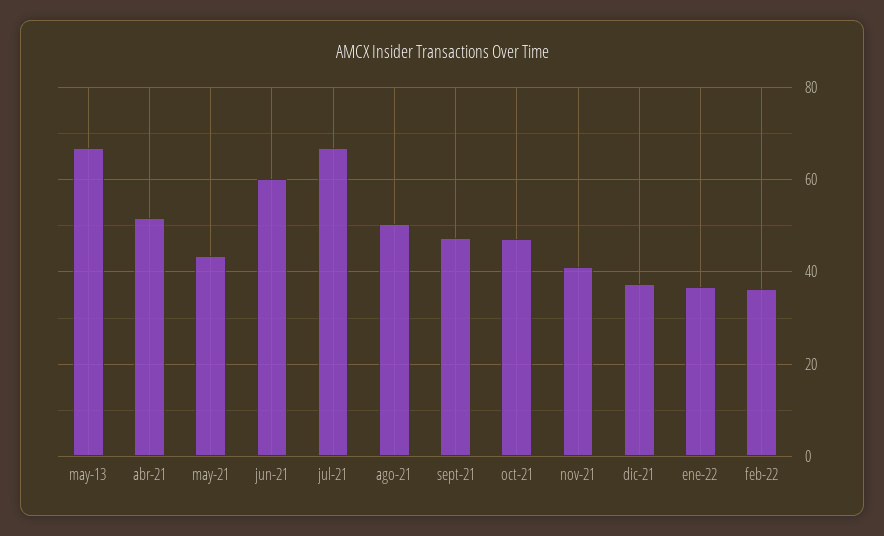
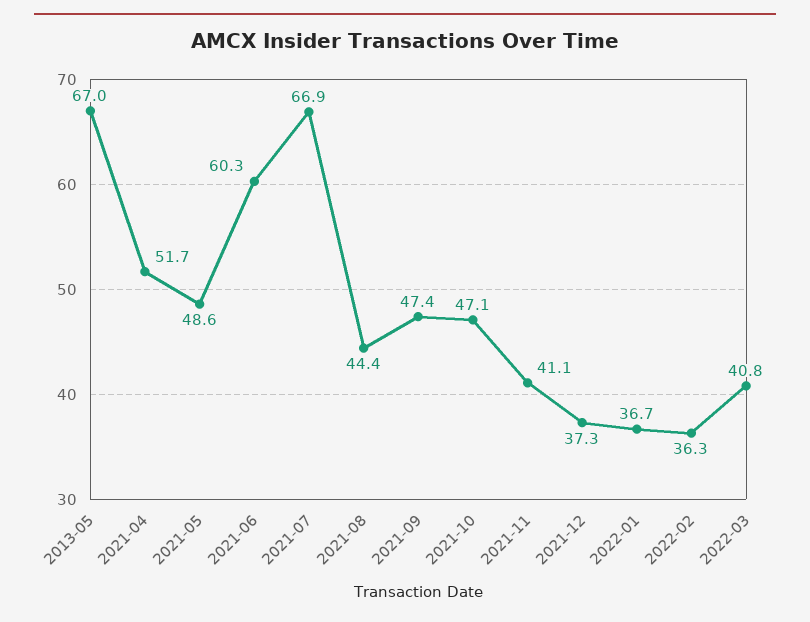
may-21: 44 -> 48.6
ago-21: 50 -> 44.4
2022-03: none -> 40.8

